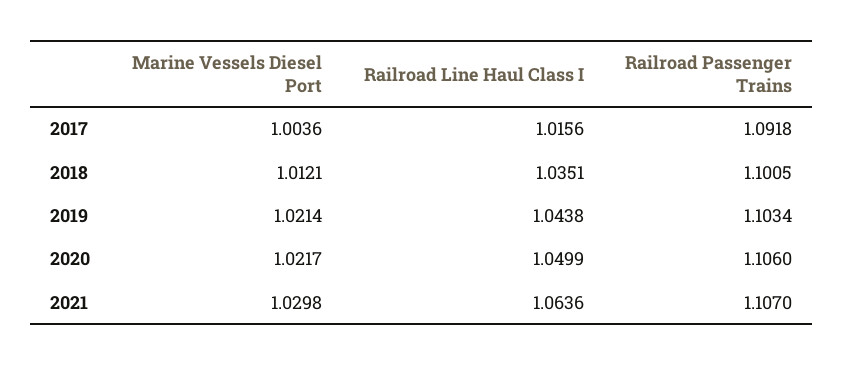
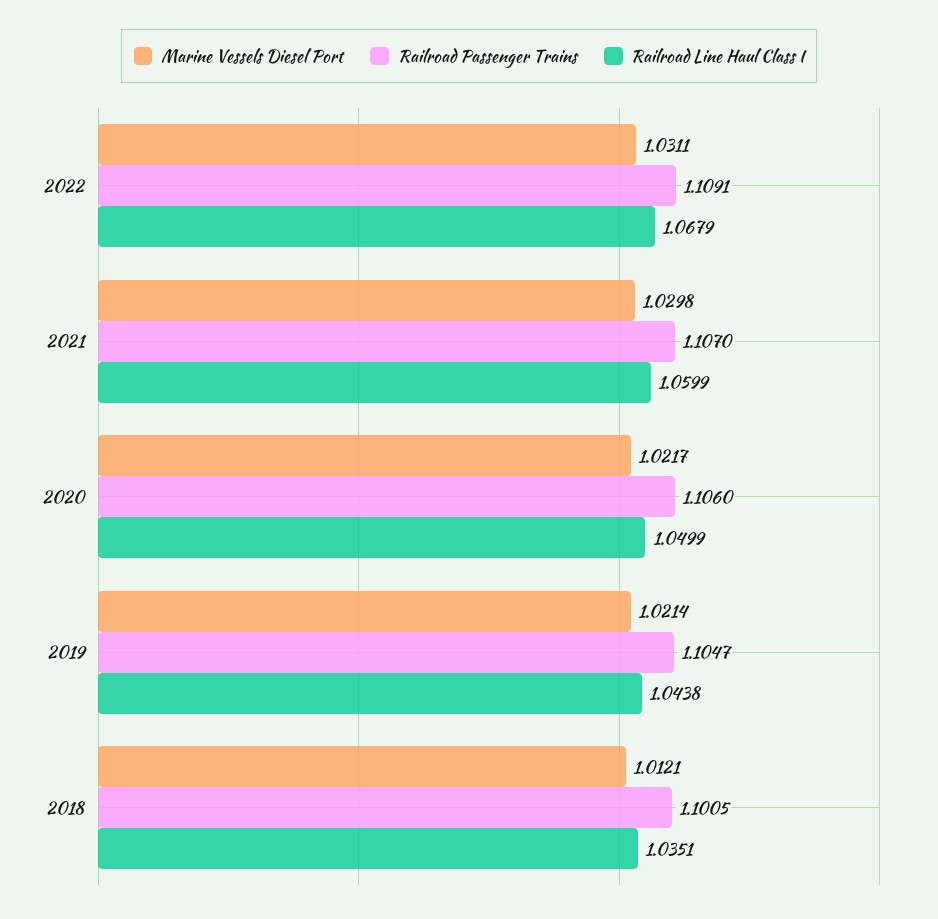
Marine Vessels Diesel Port, 2017: 1.0036 -> none
Railroad Line Haul Class I, 2017: 1.0156 -> none
Railroad Passenger Trains, 2017: 1.0918 -> none
Railroad Passenger Trains, 2019: 1.1034 -> 1.1047
Railroad Line Haul Class I, 2021: 1.0636 -> 1.0599
Marine Vessels Diesel Port, 2022: none -> 1.0311
Railroad Passenger Trains, 2022: none -> 1.1091
Railroad Line Haul Class I, 2022: none -> 1.0679

